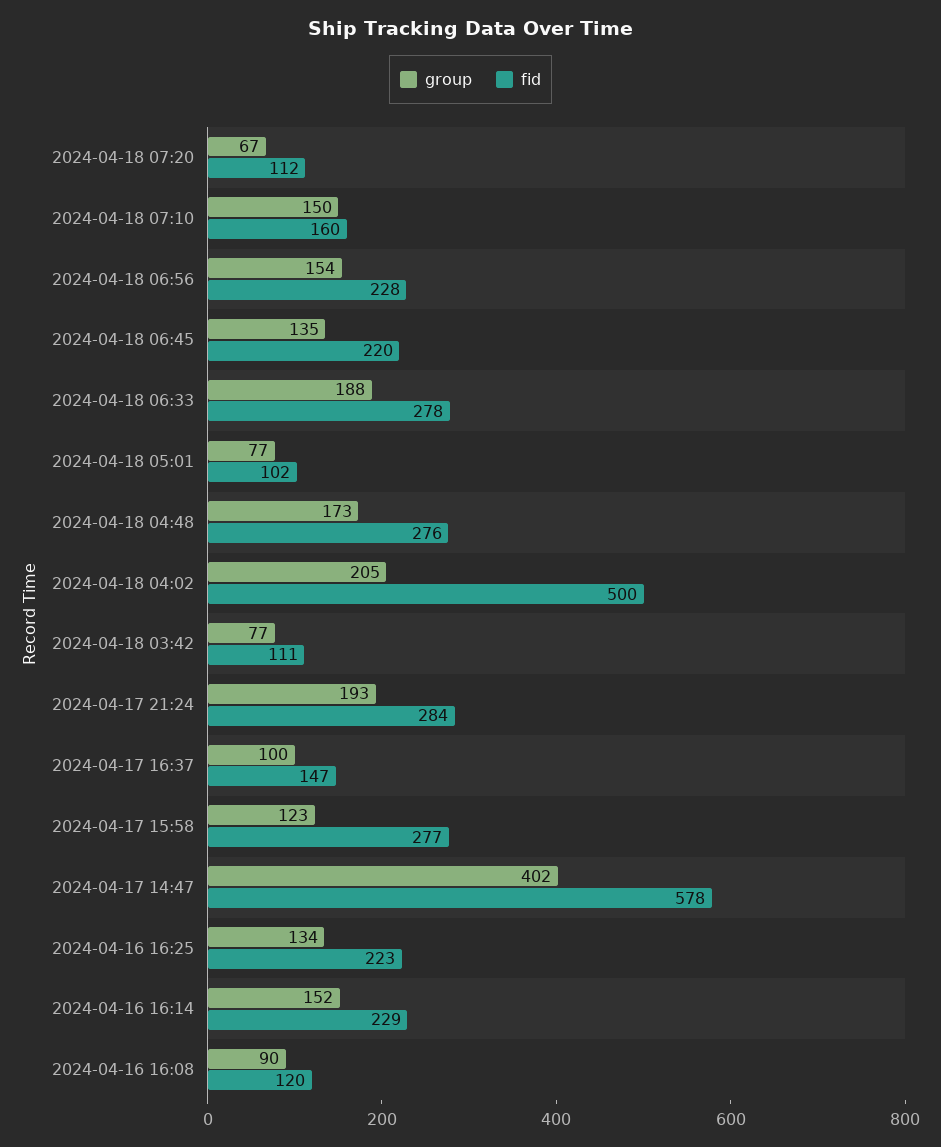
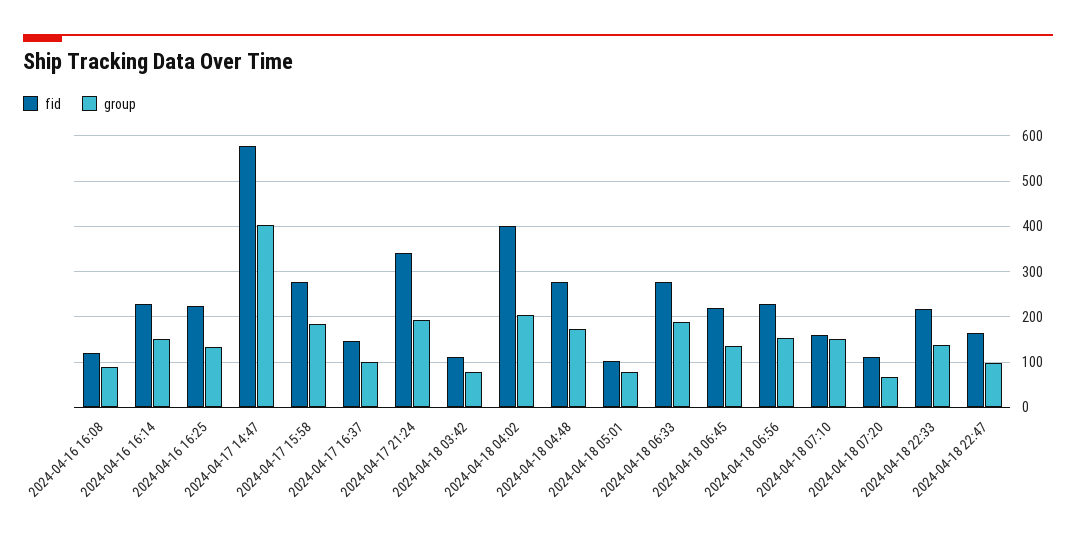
fid, 2024-04-18 04:02: 500 -> 400
fid, 2024-04-17 21:24: 284 -> 340
group, 2024-04-17 15:58: 123 -> 180
fid, 2024-04-18 22:33: none -> 220
group, 2024-04-18 22:33: none -> 140
fid, 2024-04-18 22:47: none -> 160
group, 2024-04-18 22:47: none -> 100

